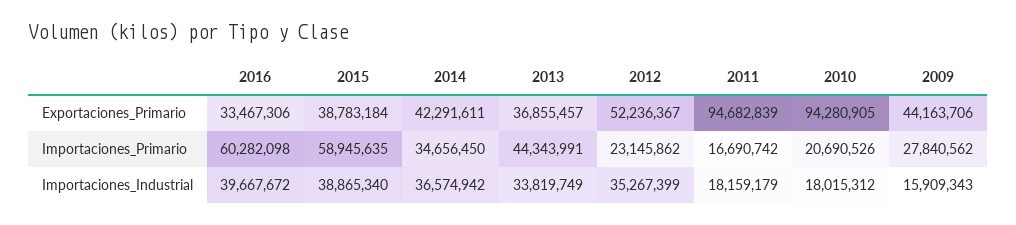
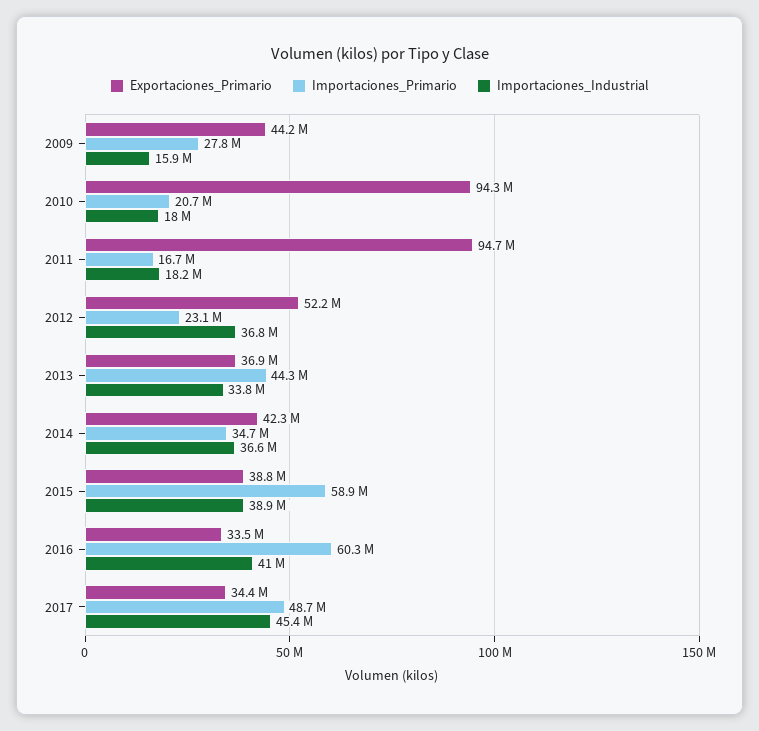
Importaciones_Industrial, 2016: 39667672 -> 41000000
Importaciones_Industrial, 2012: 35267399 -> 36800000
Exportaciones_Primario, 2017: none -> 34400000
Importaciones_Primario, 2017: none -> 48700000
Importaciones_Industrial, 2017: none -> 45400000

